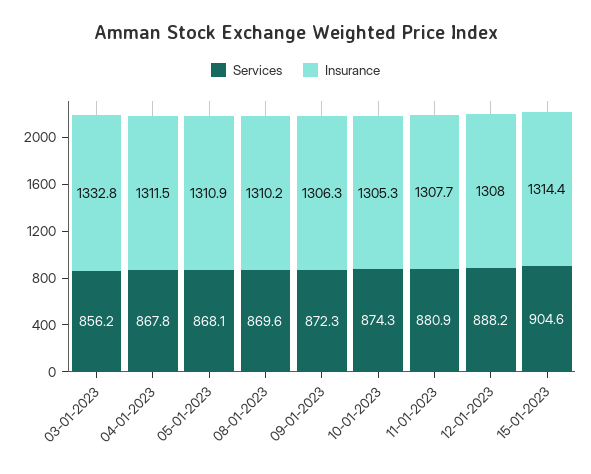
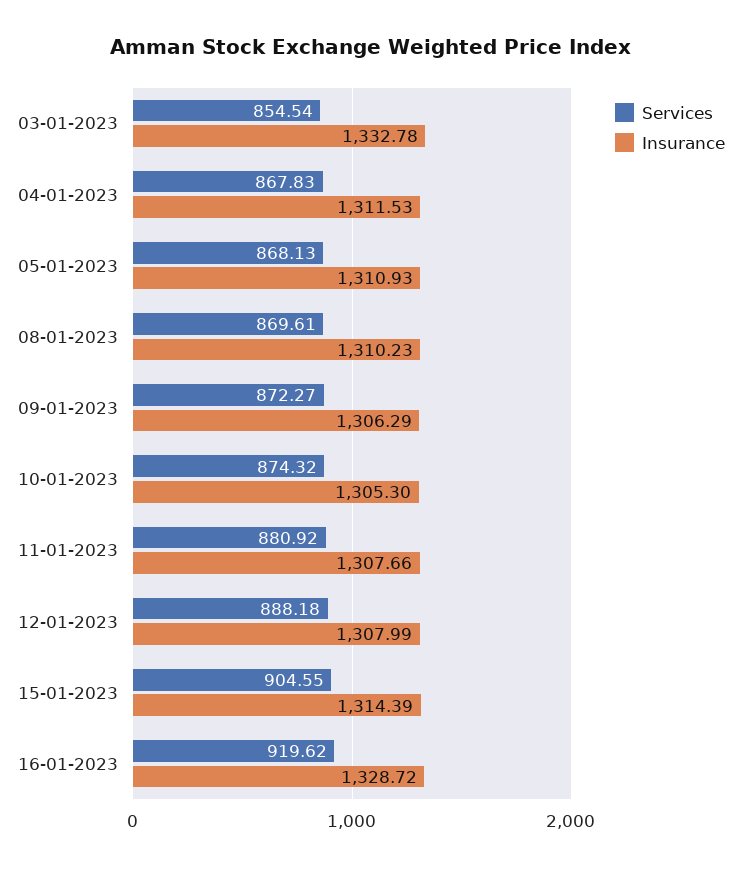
Services, 03-01-2023: 856.2 -> 854.54
Services, 16-01-2023: none -> 919.62
Insurance, 16-01-2023: none -> 1328.72

